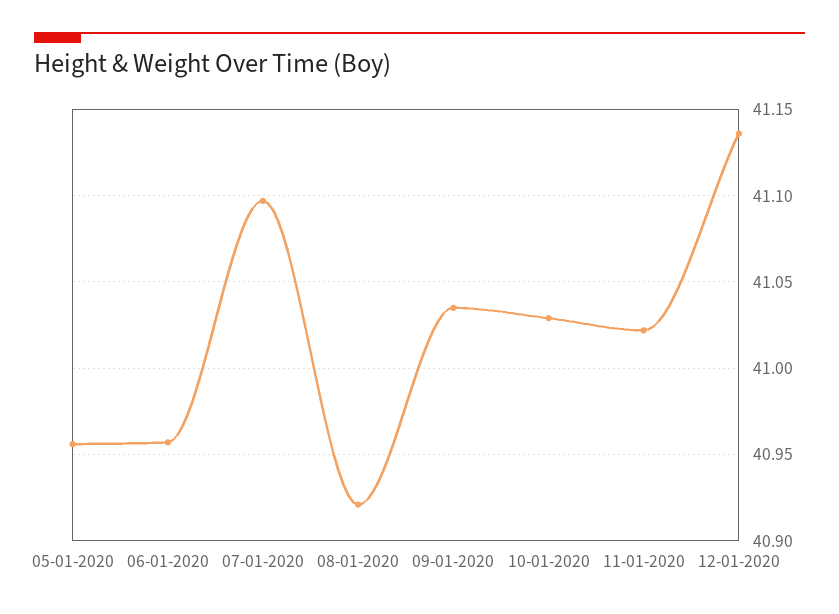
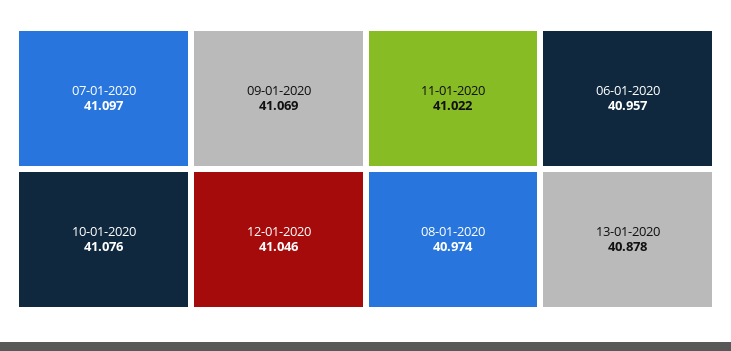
05-01-2020: 40.955 -> none
08-01-2020: 40.92 -> 40.974
09-01-2020: 41.035 -> 41.069
10-01-2020: 41.03 -> 41.076
12-01-2020: 41.135 -> 41.046
13-01-2020: none -> 40.878

